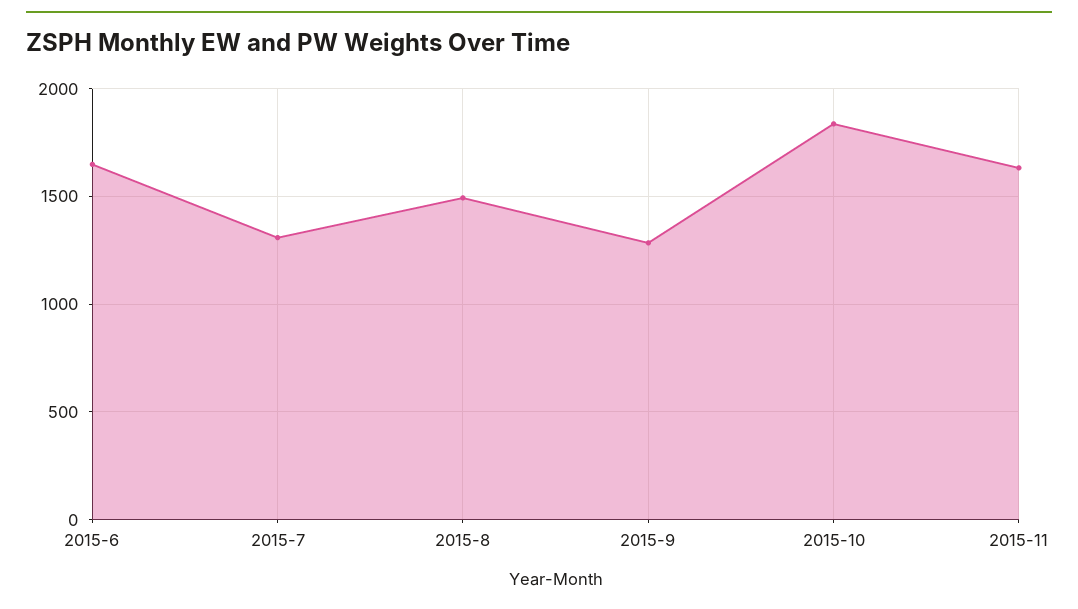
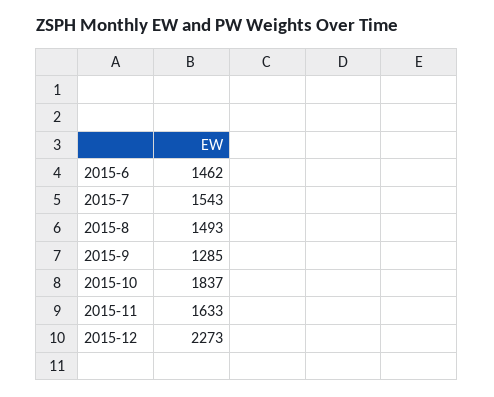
2015-6: 1650 -> 1462
2015-7: 1300 -> 1543
2015-12: none -> 2273

